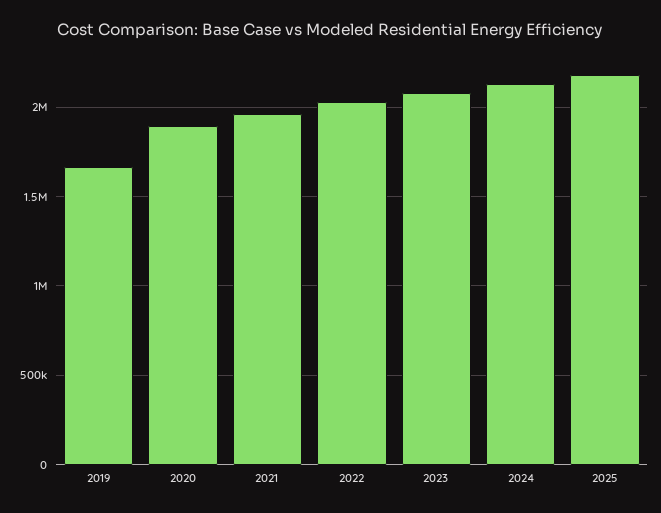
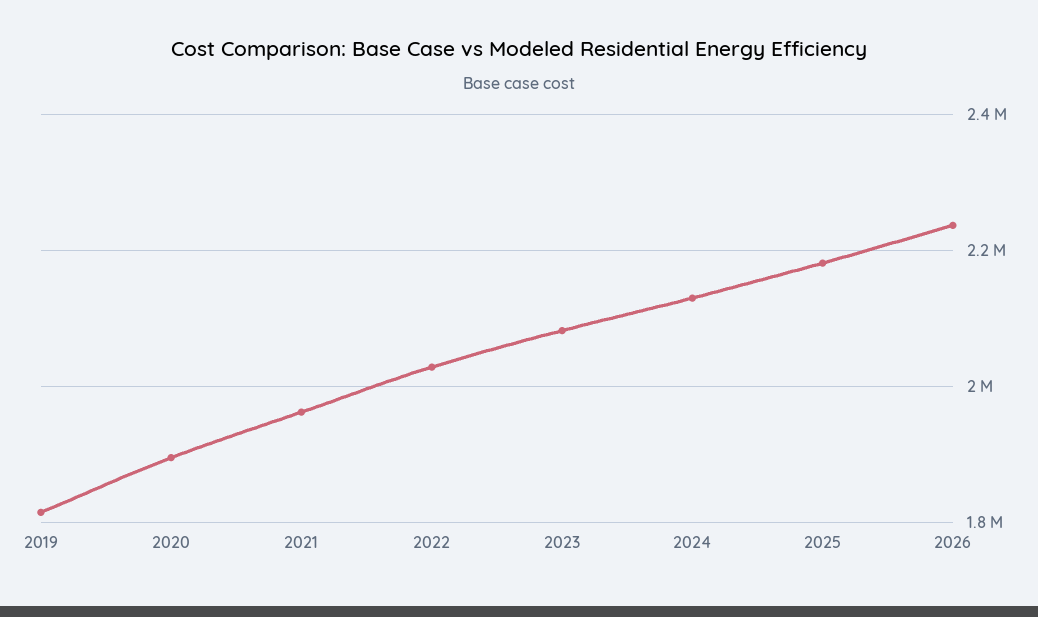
2019: 1650000 -> 1820000
2026: none -> 2240000

